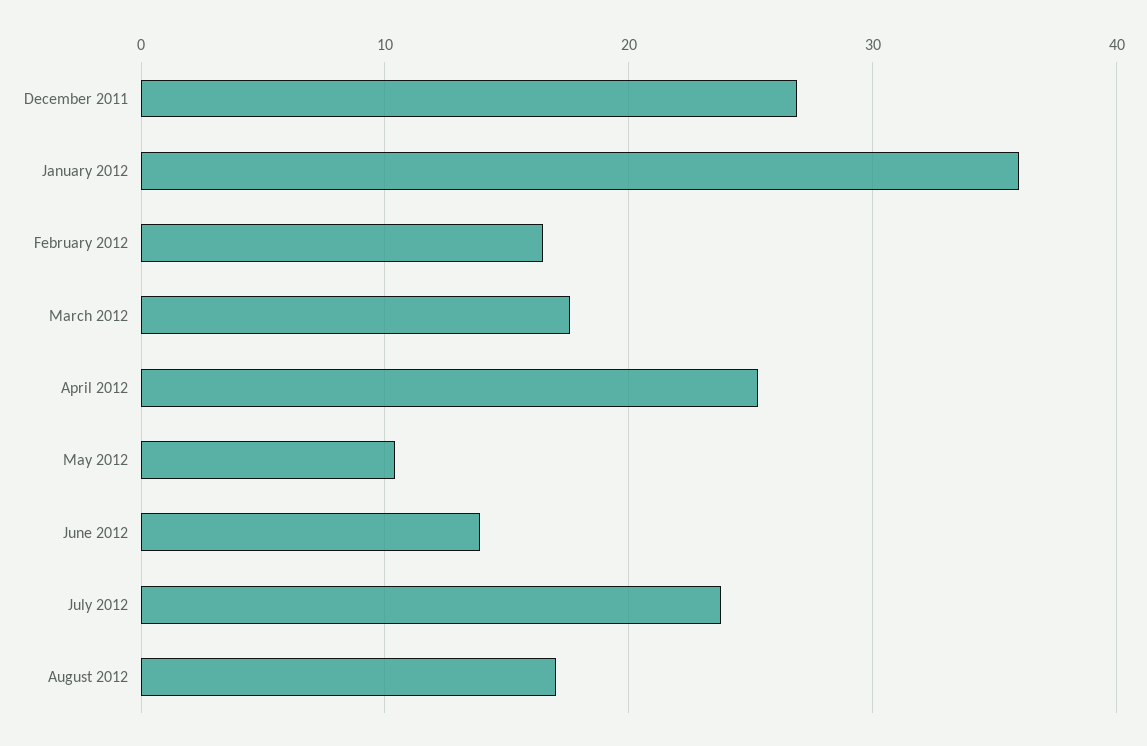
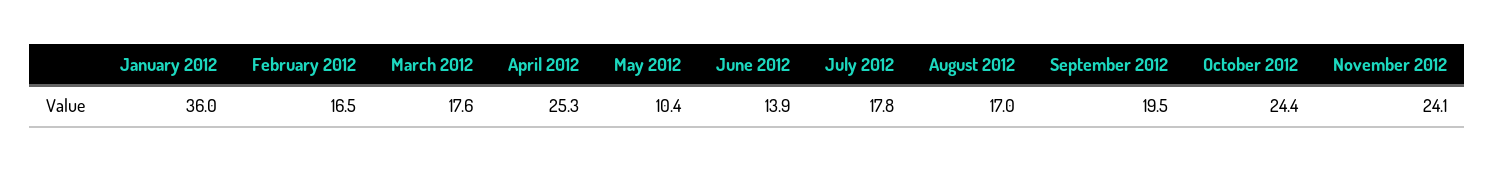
December 2011: 27 -> none
July 2012: 24 -> 17.8
September 2012: none -> 19.5
October 2012: none -> 24.4
November 2012: none -> 24.1

